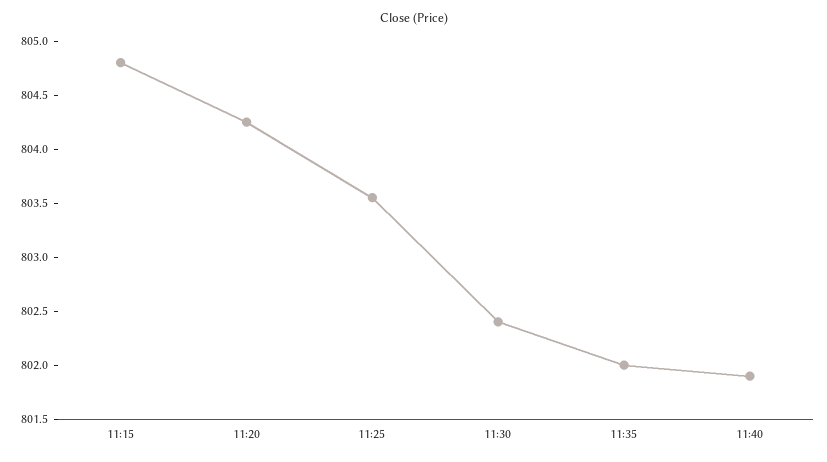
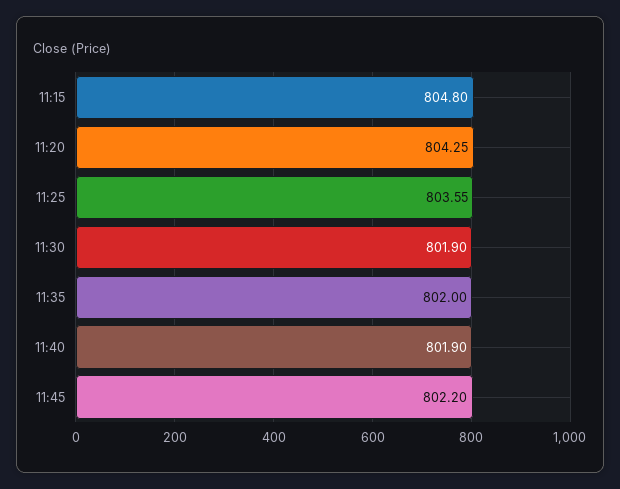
11:30: 802.4 -> 801.9
11:45: none -> 802.2

